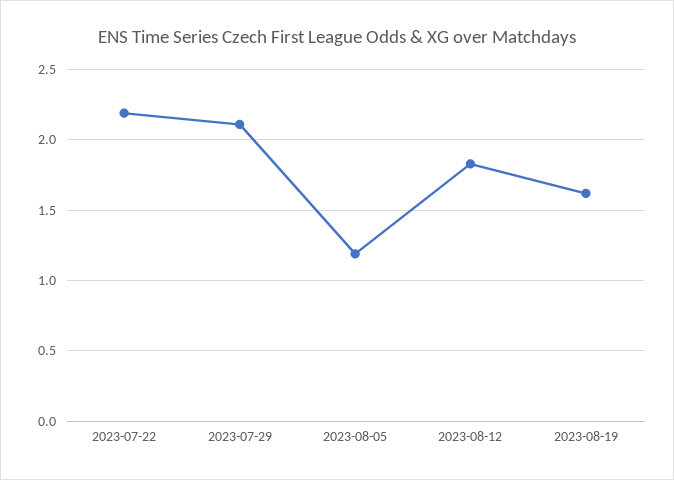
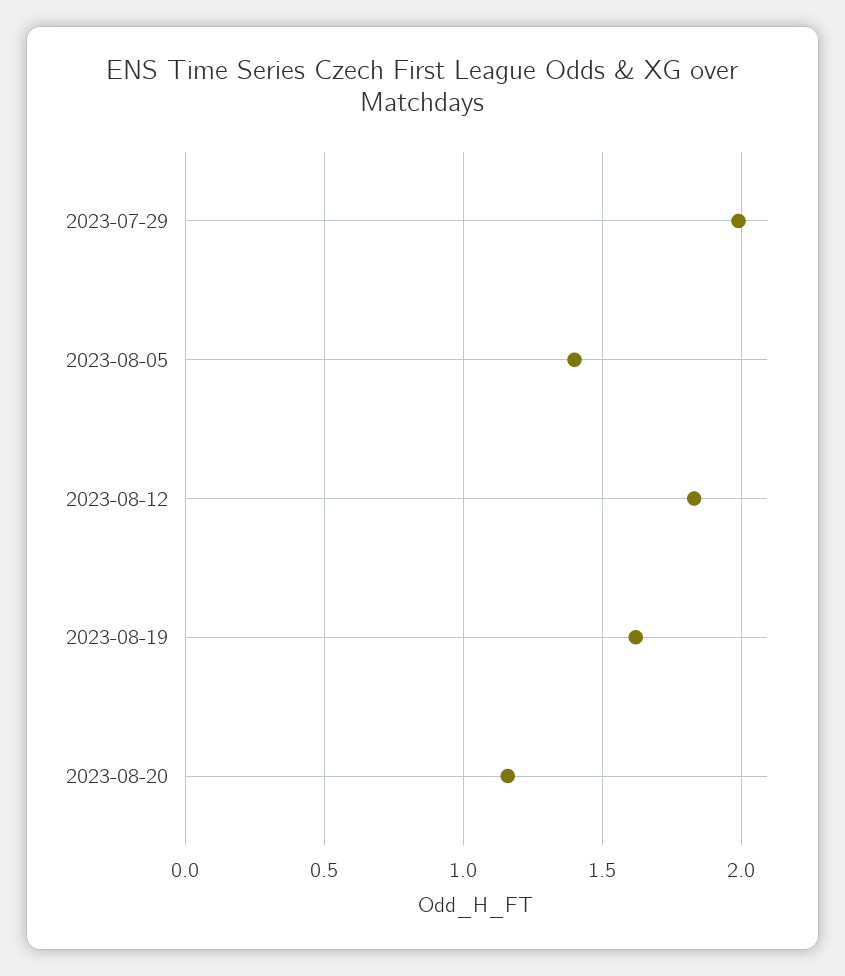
2023-07-22: 2.2 -> none
2023-07-29: 2.1 -> 2
2023-08-05: 1.2 -> 1.4
2023-08-20: none -> 1.15

